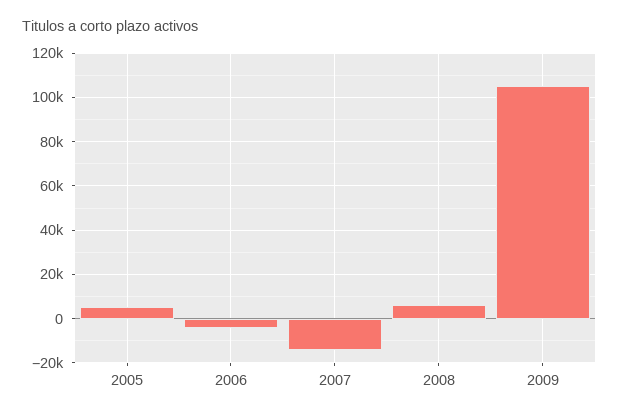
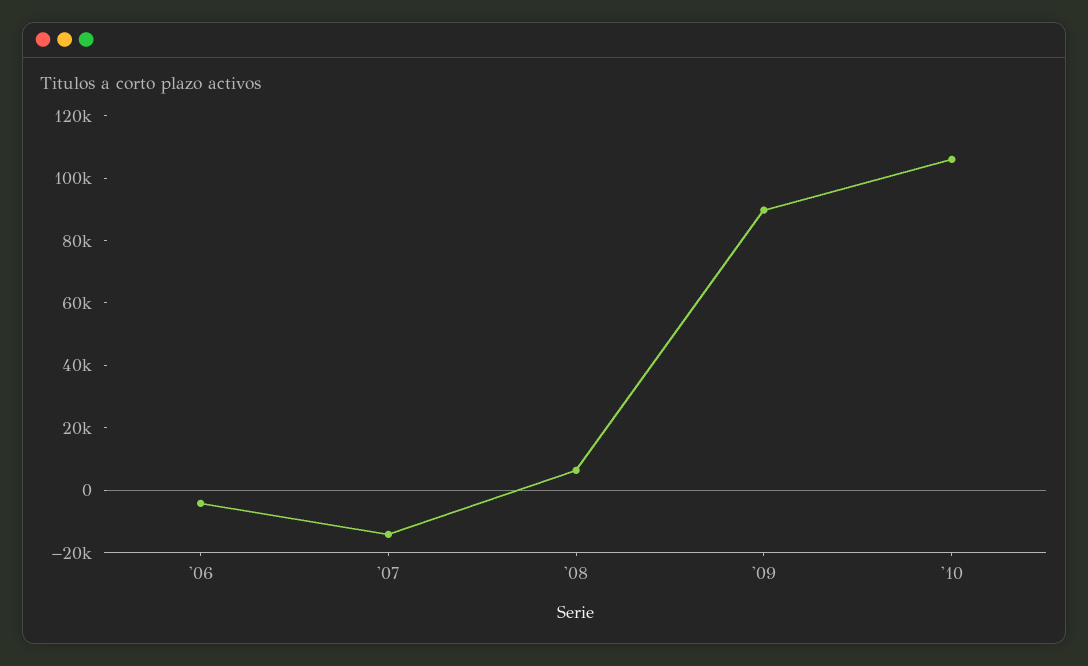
2005: 5000 -> none
2009: 105000 -> 90000
'10: none -> 105000

